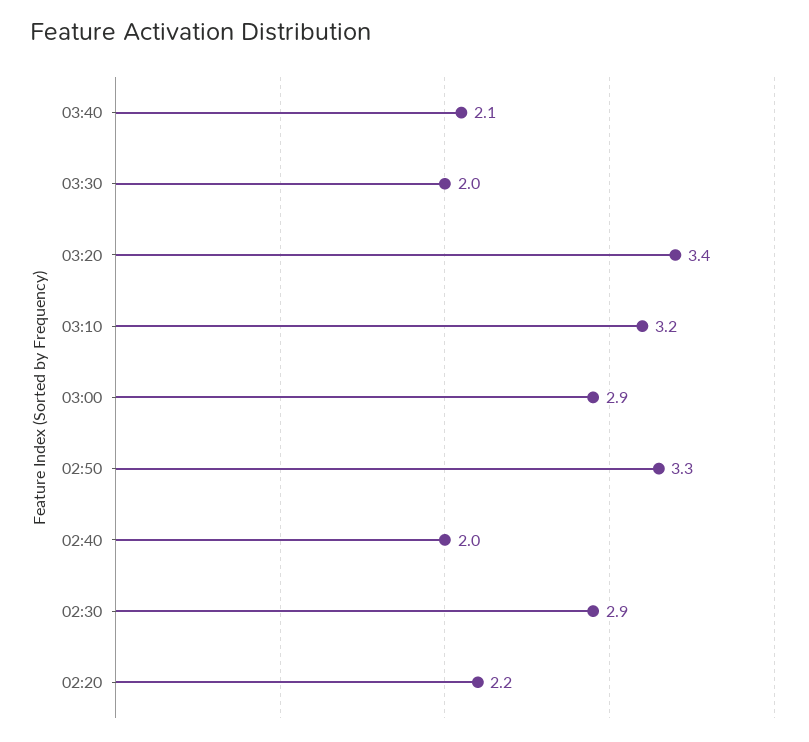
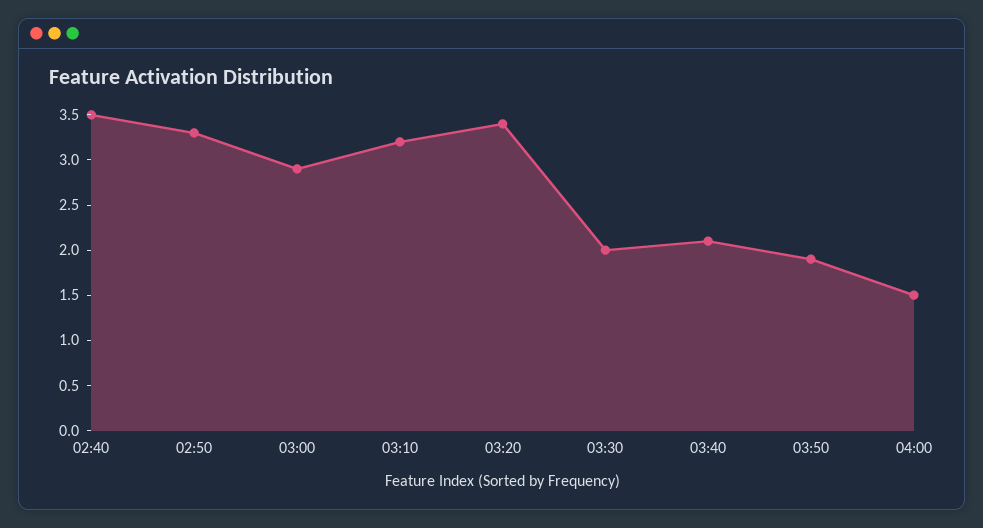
02:40: 2 -> 3.5
02:30: 2.9 -> none
02:20: 2.2 -> none
03:50: none -> 1.9
04:00: none -> 1.5

